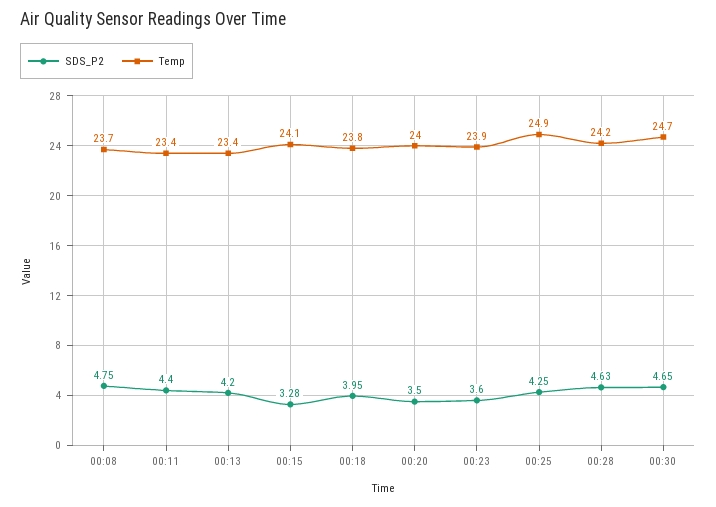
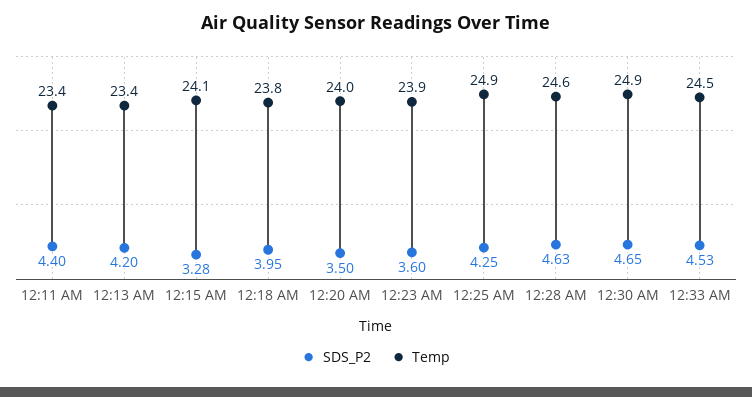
SDS_P2, 00:08: 4.75 -> none
Temp, 00:08: 23.7 -> none
Temp, 00:28: 24.2 -> 24.6
Temp, 00:30: 24.7 -> 24.9
SDS_P2, 12:33 AM: none -> 4.53
Temp, 12:33 AM: none -> 24.5

